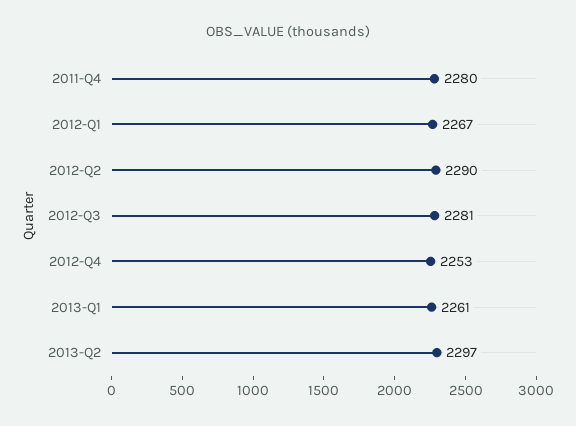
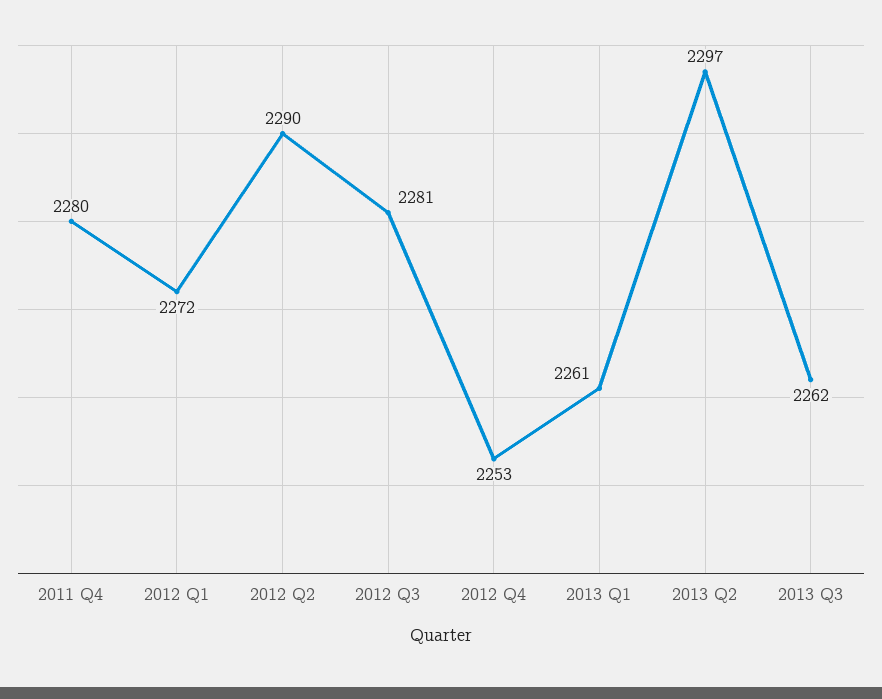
2012-Q1: 2267 -> 2272
2013 Q3: none -> 2262

